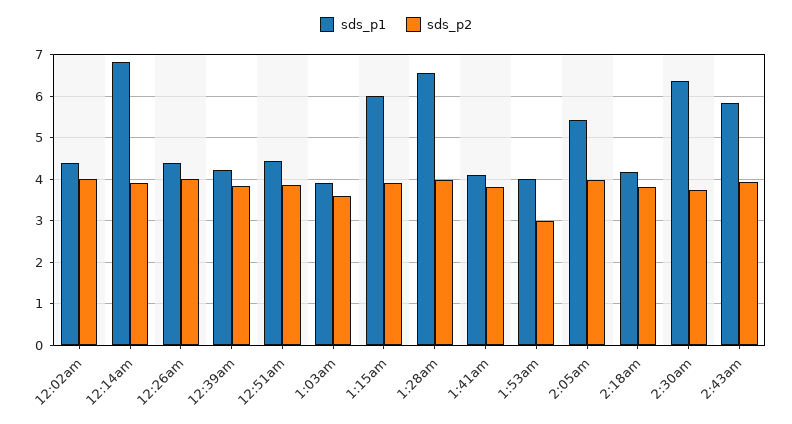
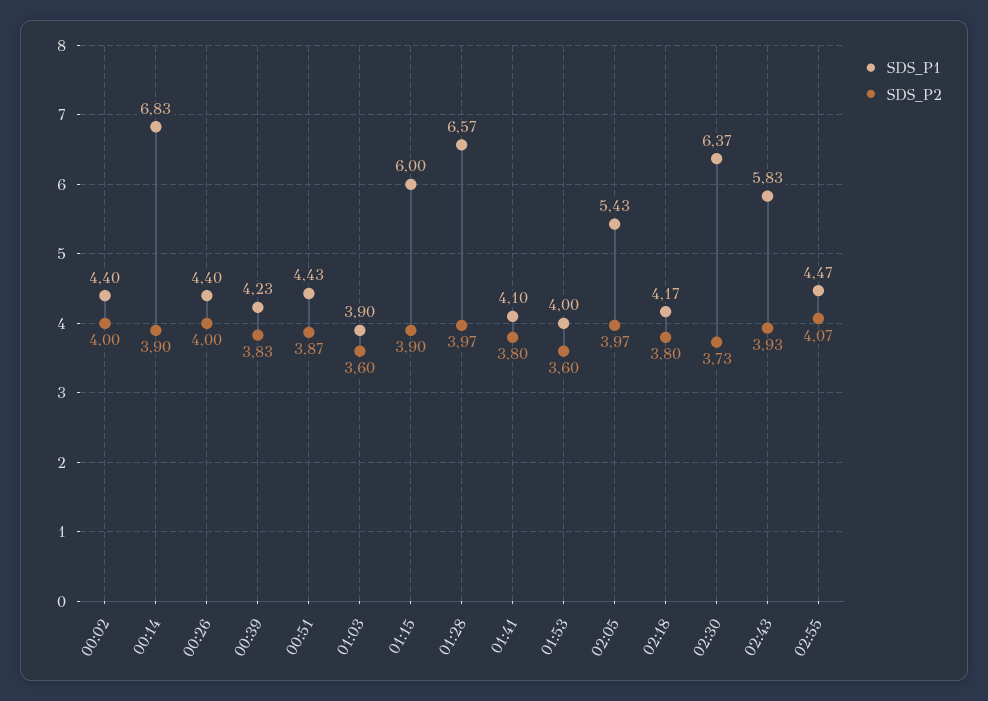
sds_p2, 1:53am: 3 -> 3.6
sds_p1, 02:55: none -> 4.47
sds_p2, 02:55: none -> 4.07

